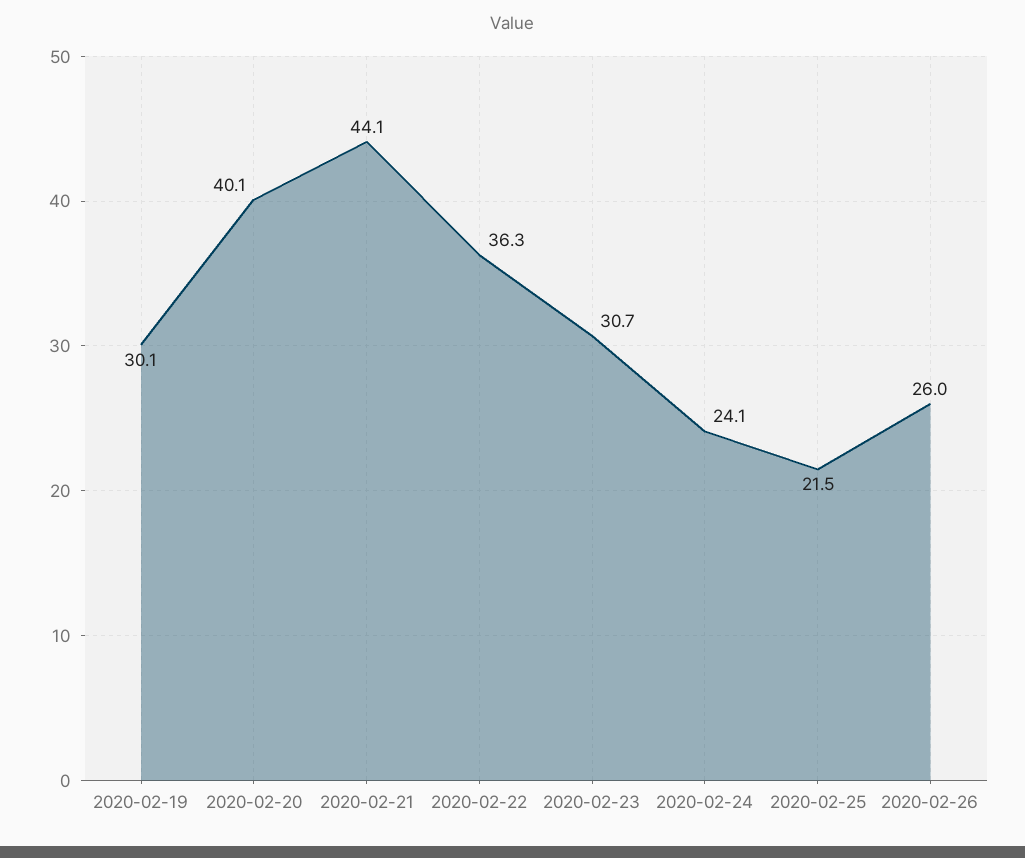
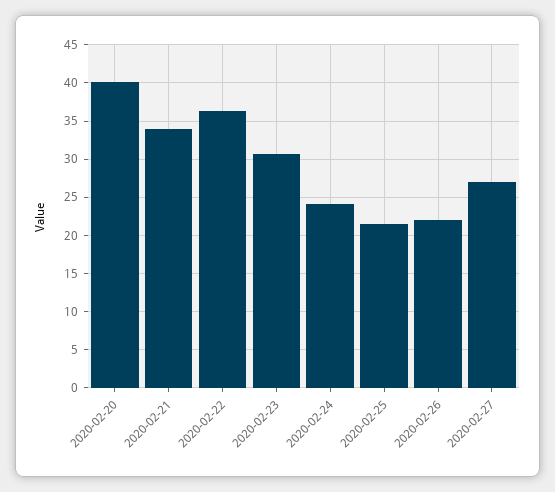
2020-02-19: 30.1 -> none
2020-02-21: 44.1 -> 34
2020-02-26: 26 -> 22
2020-02-27: none -> 27

